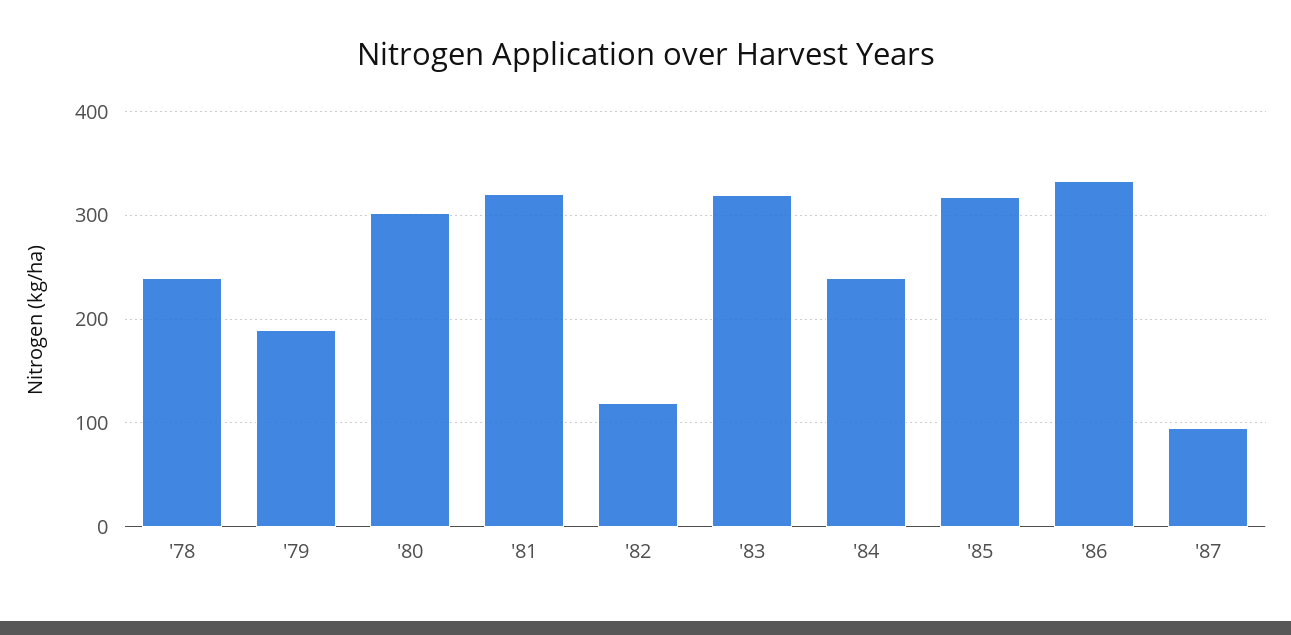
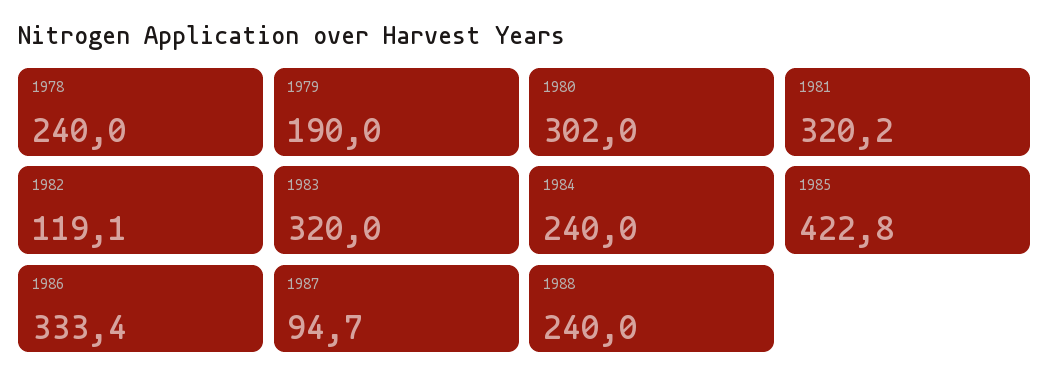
'85: 320 -> 422.8
1988: none -> 240

